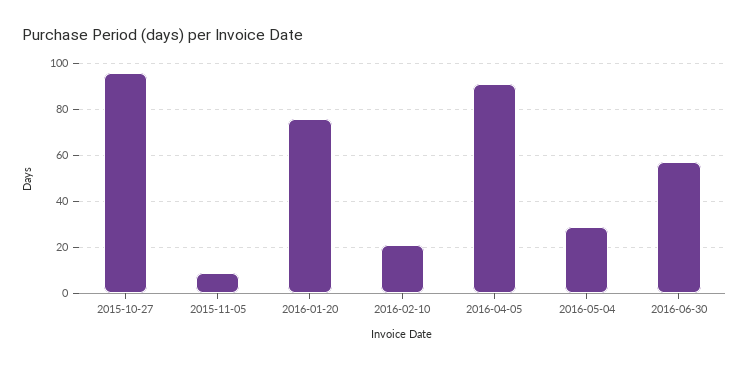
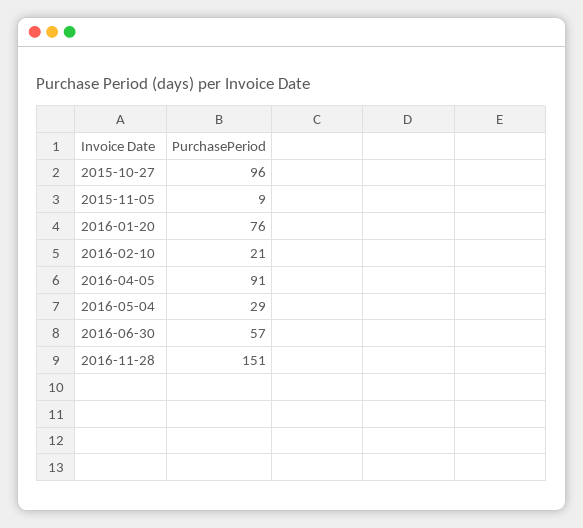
2016-11-28: none -> 151

